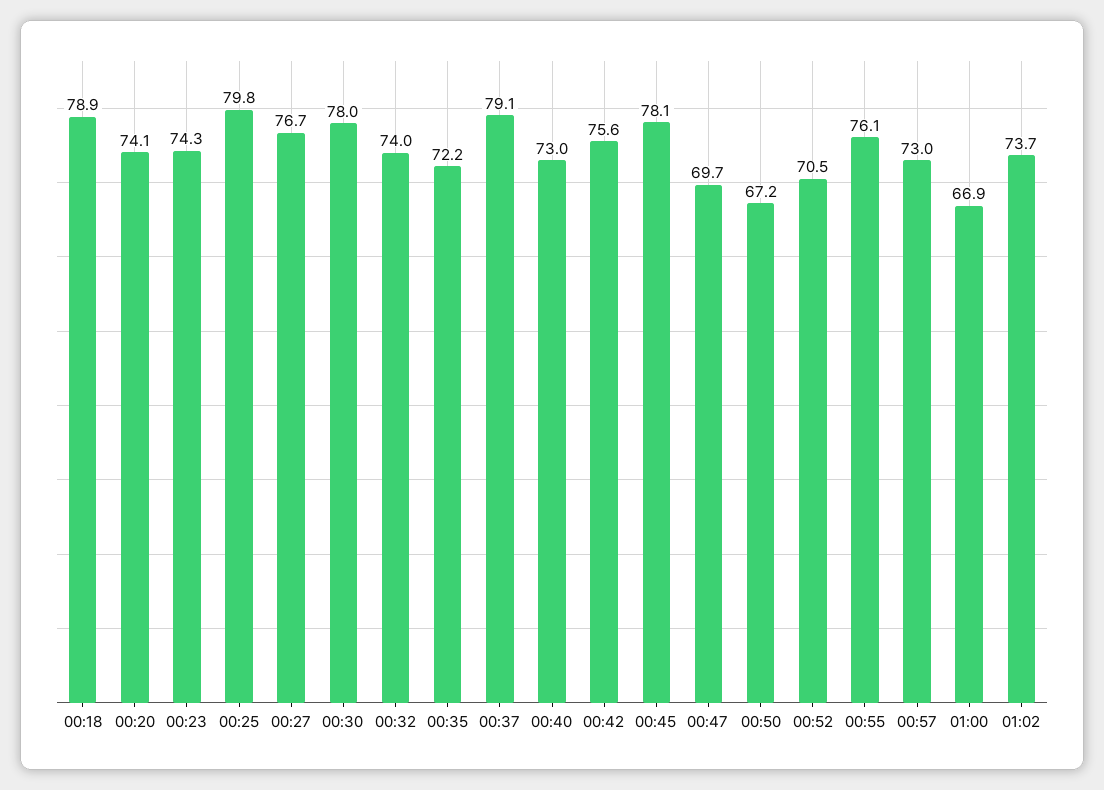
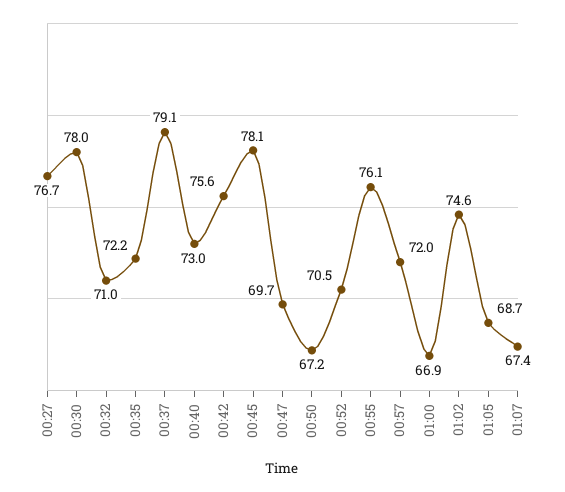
00:18: 78.9 -> none
00:20: 74.1 -> none
00:23: 74.3 -> none
00:25: 79.8 -> none
00:32: 74 -> 71
00:57: 73 -> 72
01:02: 73.7 -> 74.6
01:05: none -> 68.7
01:07: none -> 67.4

